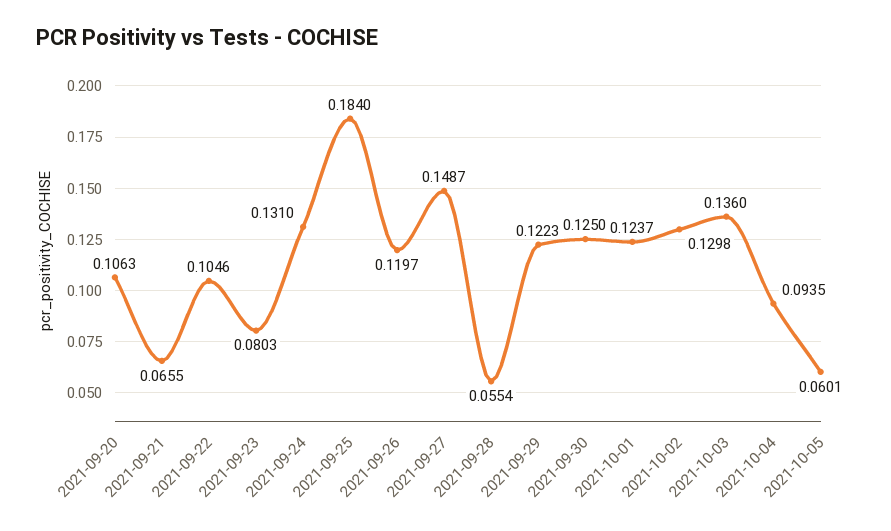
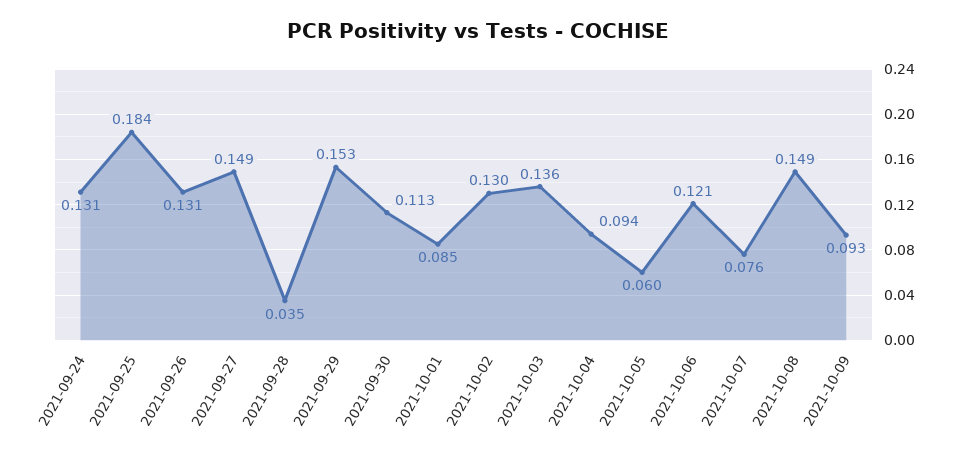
2021-09-20: 0.1063 -> none
2021-09-21: 0.0655 -> none
2021-09-22: 0.1046 -> none
2021-09-23: 0.0803 -> none
2021-09-26: 0.1197 -> 0.131
2021-09-28: 0.0554 -> 0.035
2021-09-29: 0.1223 -> 0.153
2021-09-30: 0.125 -> 0.113
2021-10-01: 0.1237 -> 0.085
2021-10-06: none -> 0.121
2021-10-07: none -> 0.076
2021-10-08: none -> 0.149
2021-10-09: none -> 0.093

